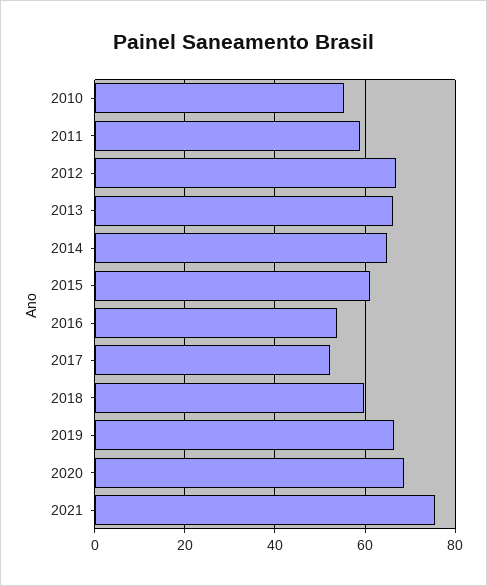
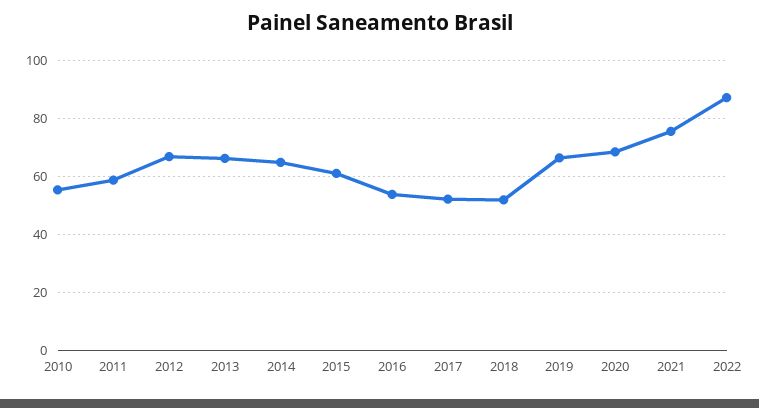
2018: 60 -> 52.5
2022: none -> 87.5

